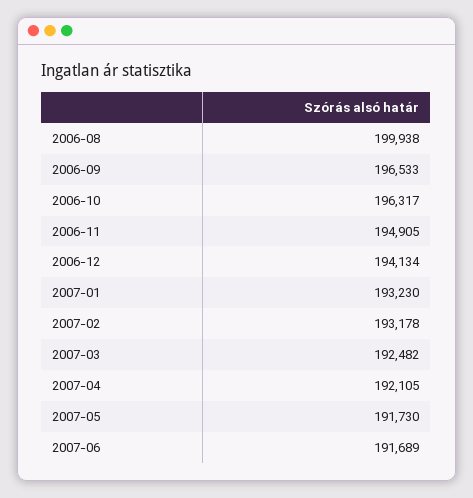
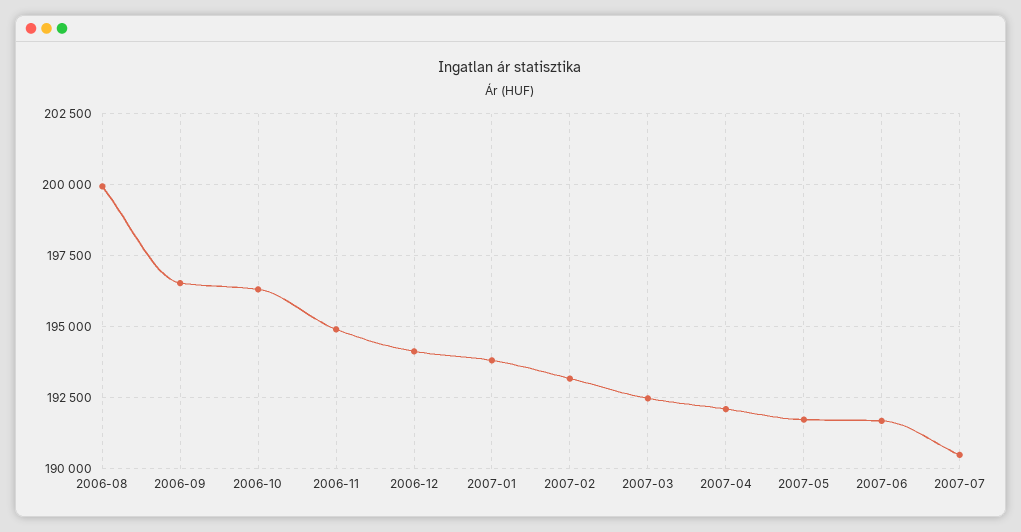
2007-01: 193230 -> 193750
2007-07: none -> 190500

